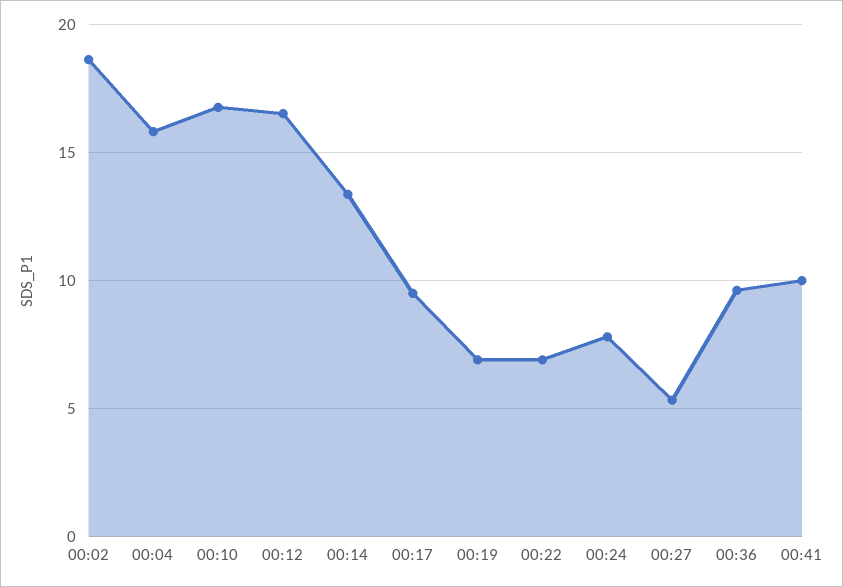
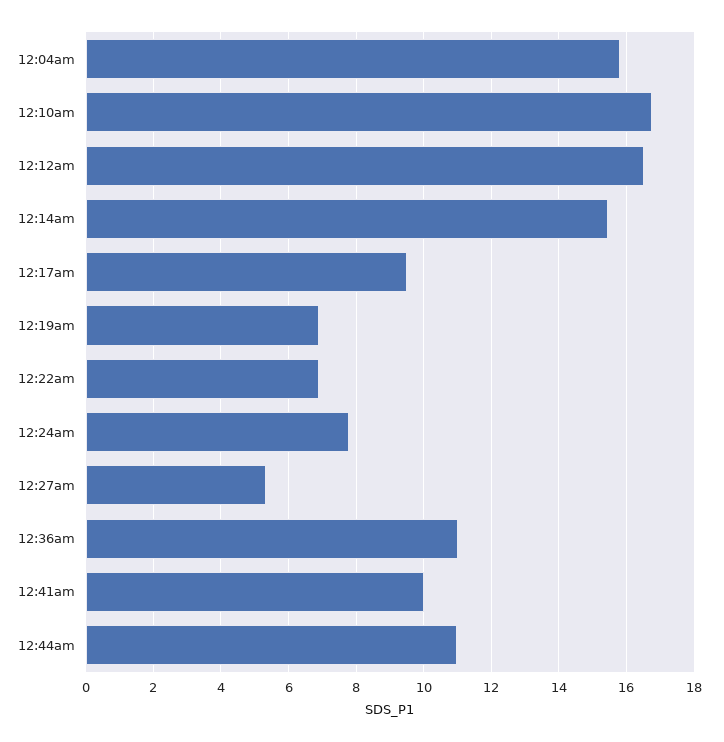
00:02: 18.5 -> none
00:14: 13.5 -> 15.4
00:36: 9.5 -> 11
12:44am: none -> 11

